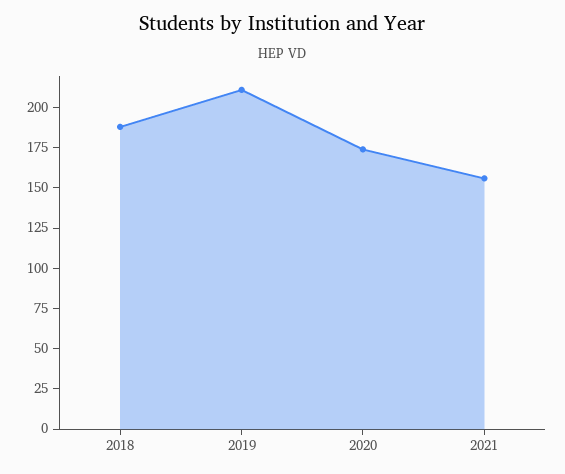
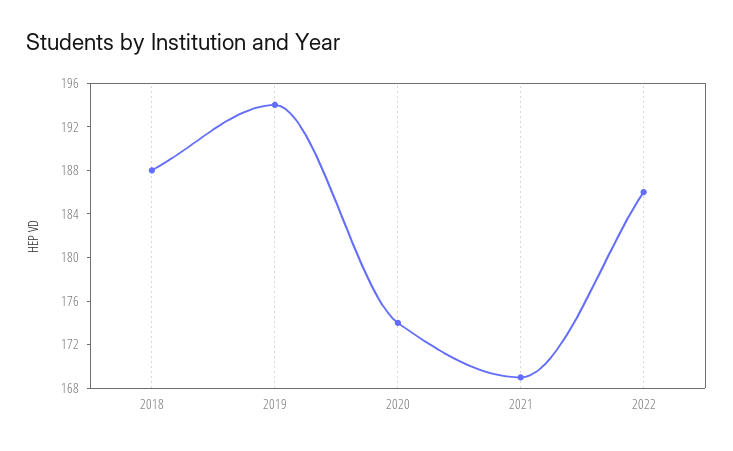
2019: 210 -> 194
2021: 155 -> 169
2022: none -> 186

